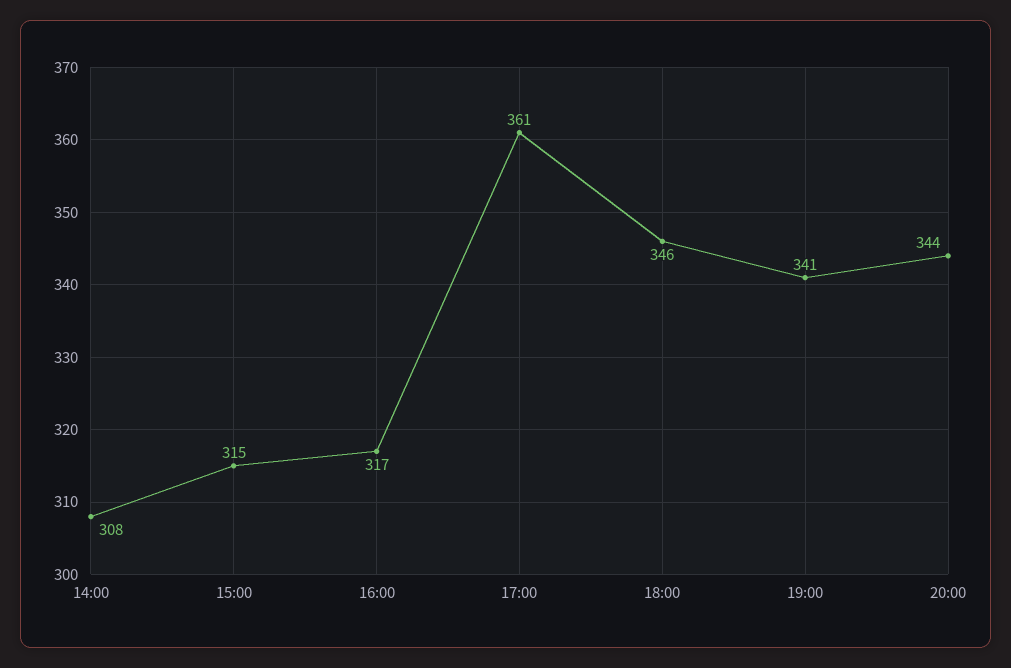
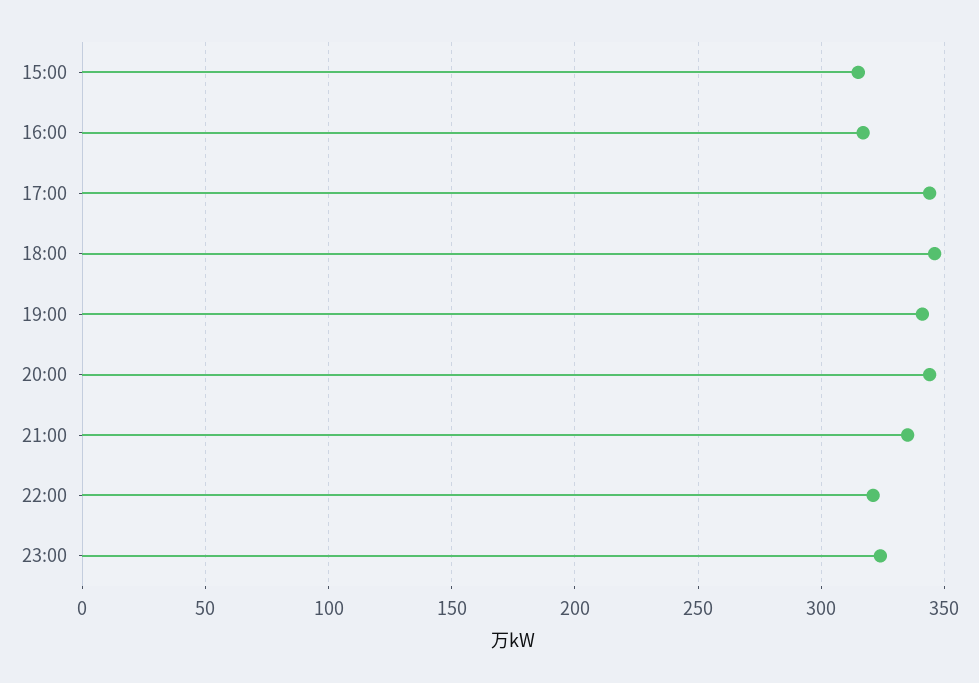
14:00: 308 -> none
17:00: 361 -> 345
21:00: none -> 335
22:00: none -> 320
23:00: none -> 325

